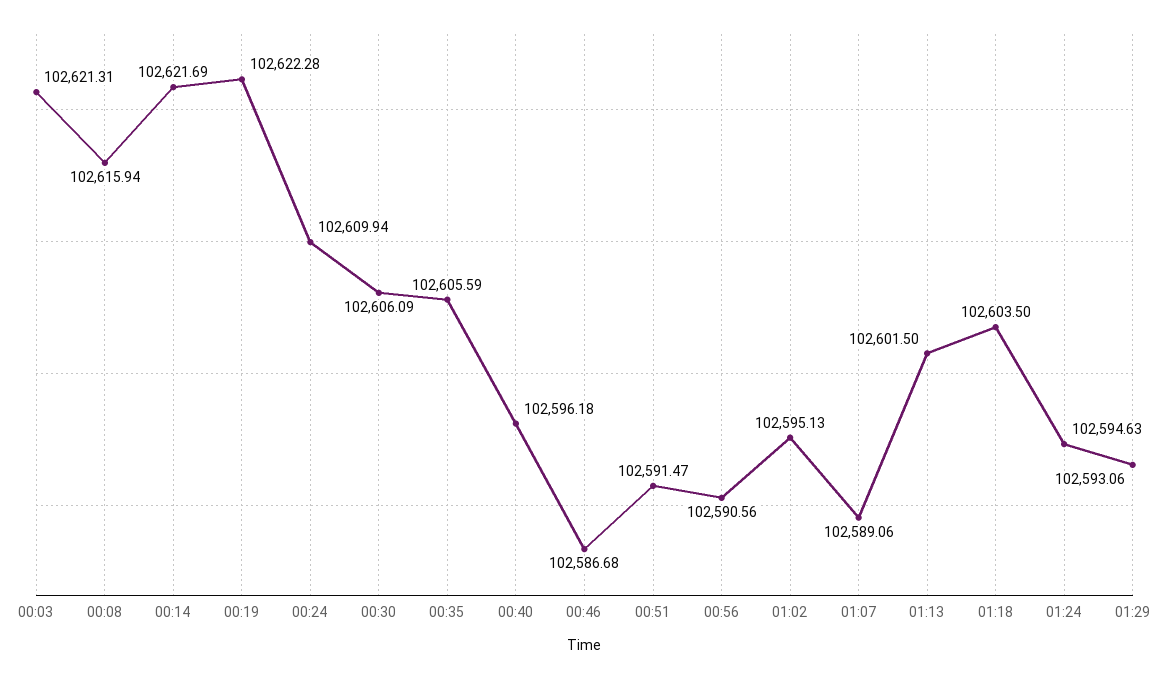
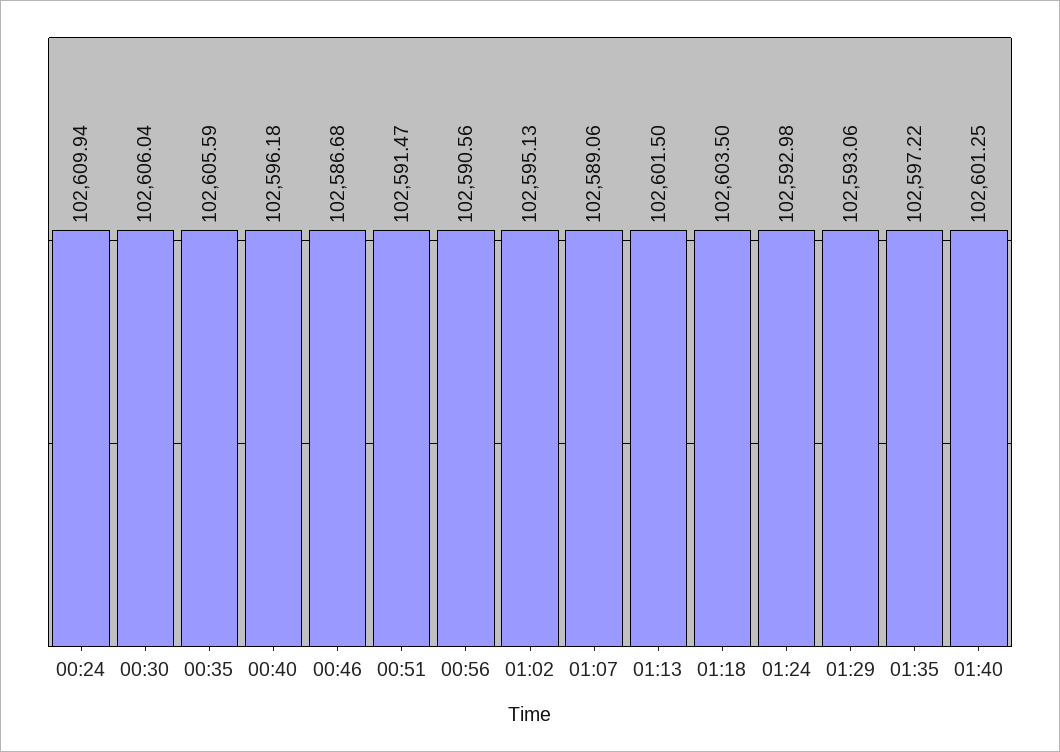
00:03: 102621.31 -> none
00:08: 102615.94 -> none
00:14: 102621.69 -> none
00:19: 102622.28 -> none
00:30: 102606.09 -> 102606.04
01:24: 102594.63 -> 102592.98
01:35: none -> 102597.22
01:40: none -> 102601.25

